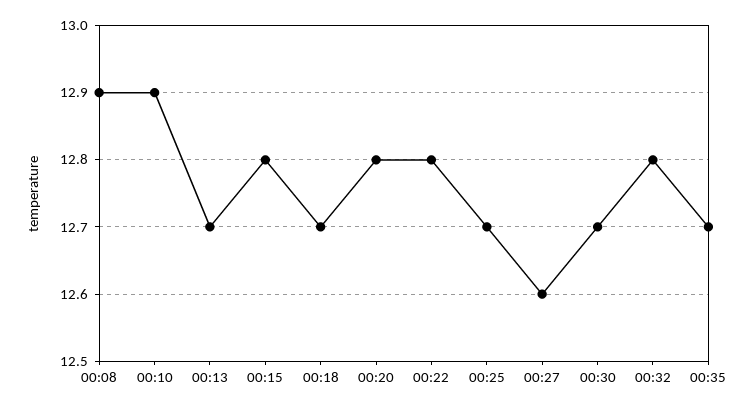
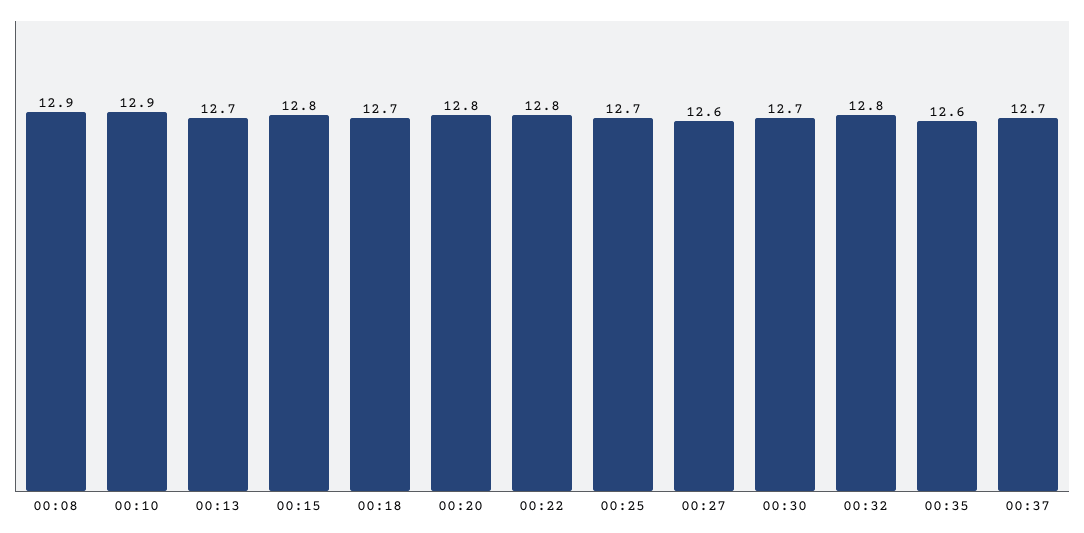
00:35: 12.7 -> 12.6
00:37: none -> 12.7

